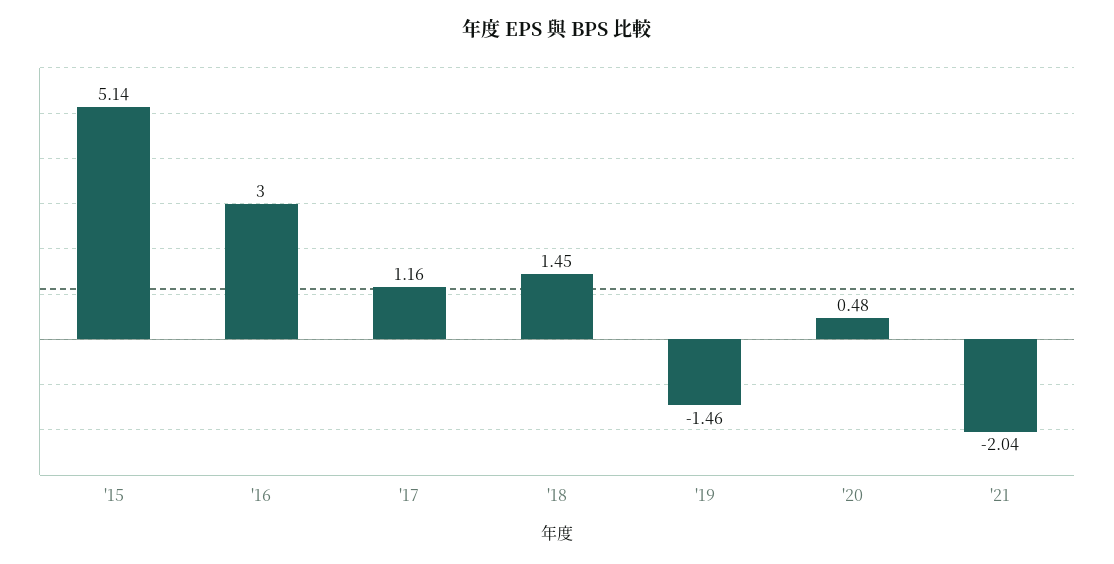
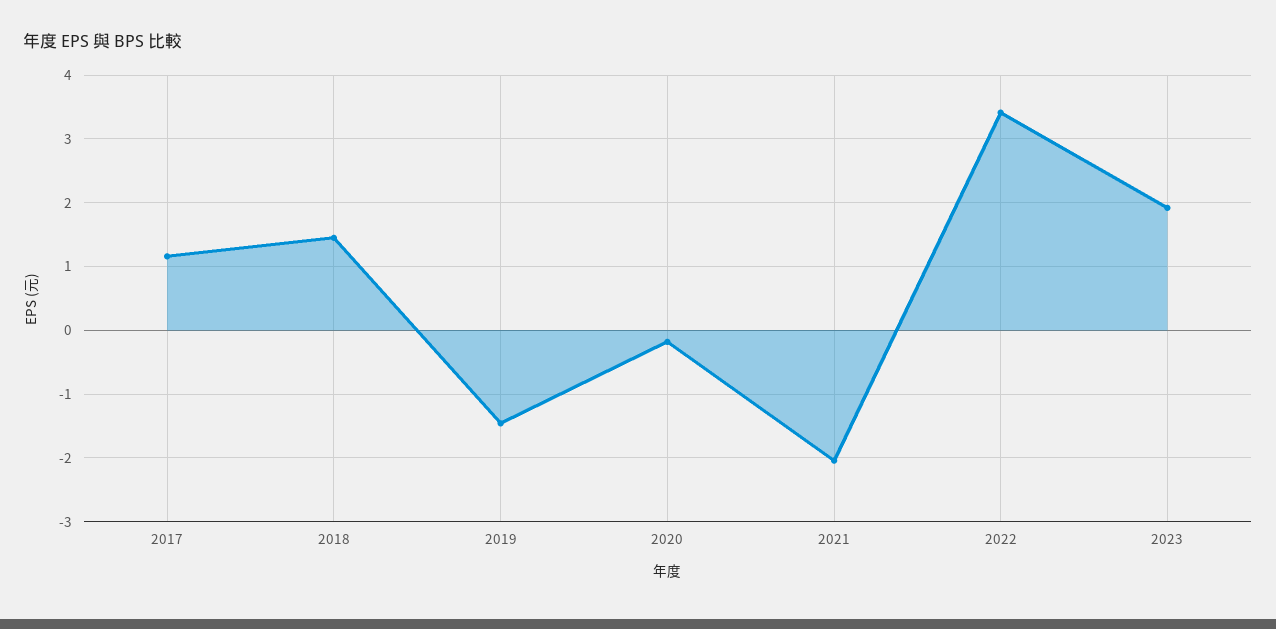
'15: 5.14 -> none
'16: 3 -> none
'20: 0.48 -> -0.2
2022: none -> 3.4
2023: none -> 1.9

